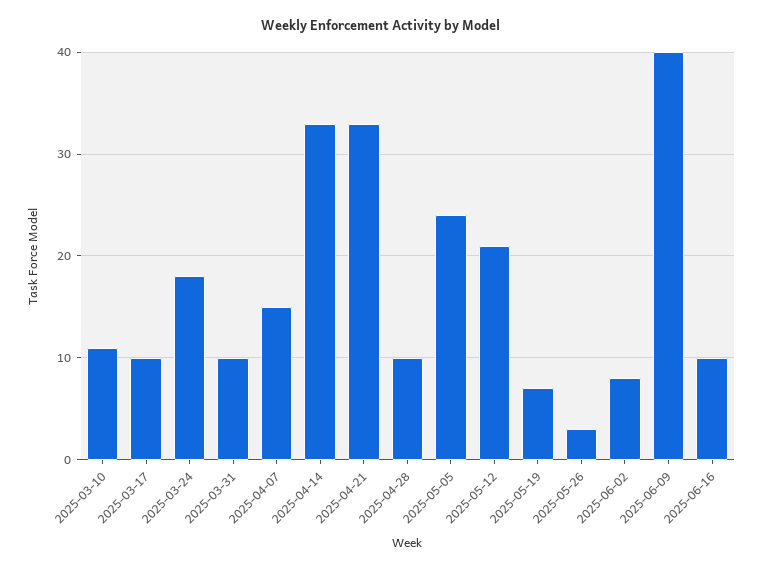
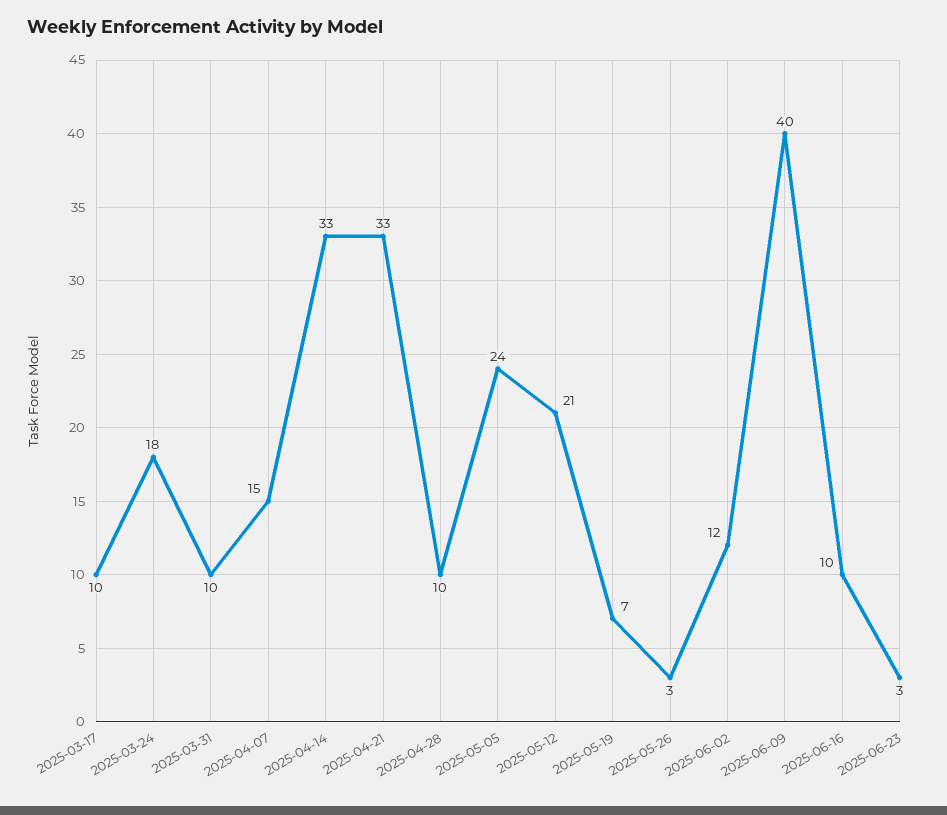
2025-03-10: 11 -> none
2025-06-02: 8 -> 12
2025-06-23: none -> 3

